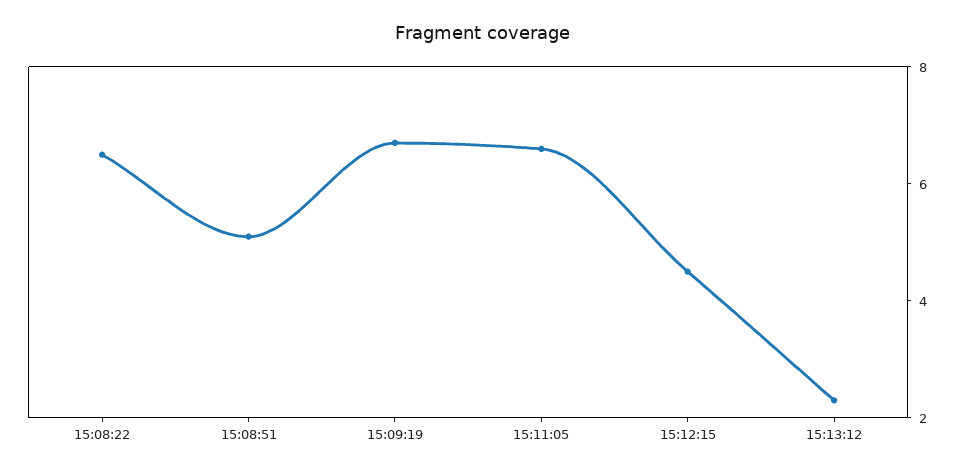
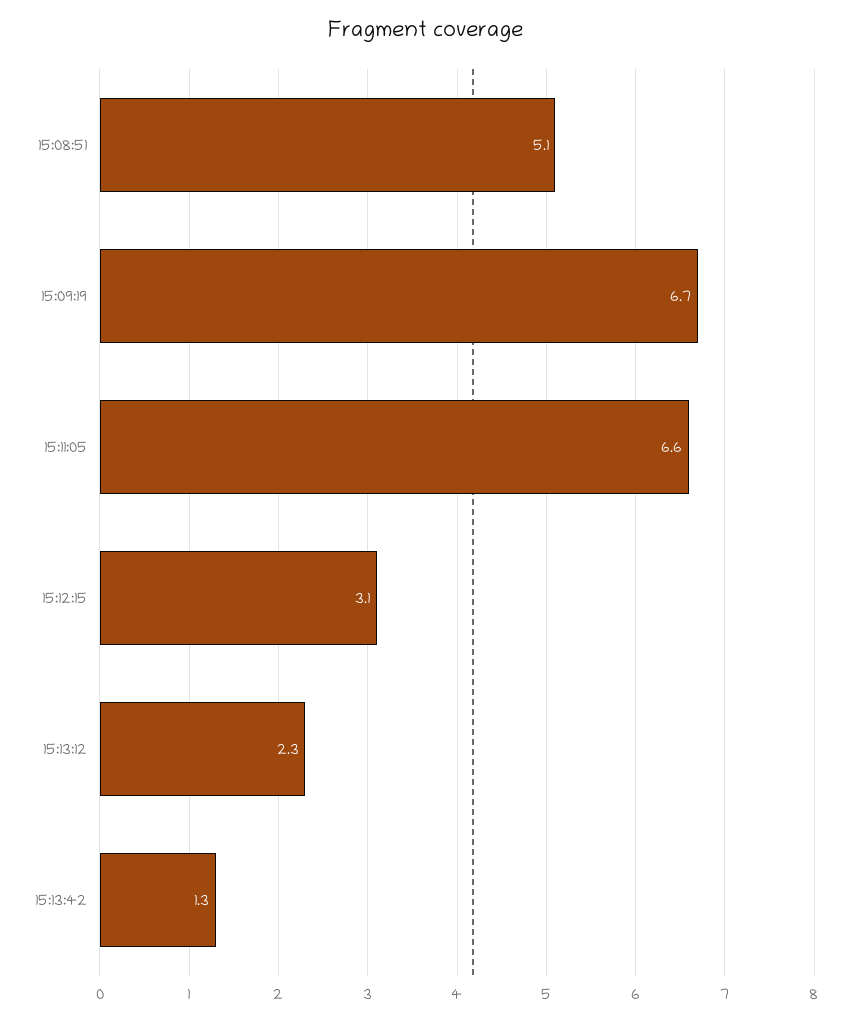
15:08:22: 6.5 -> none
15:12:15: 4.5 -> 3.1
15:13:42: none -> 1.3

